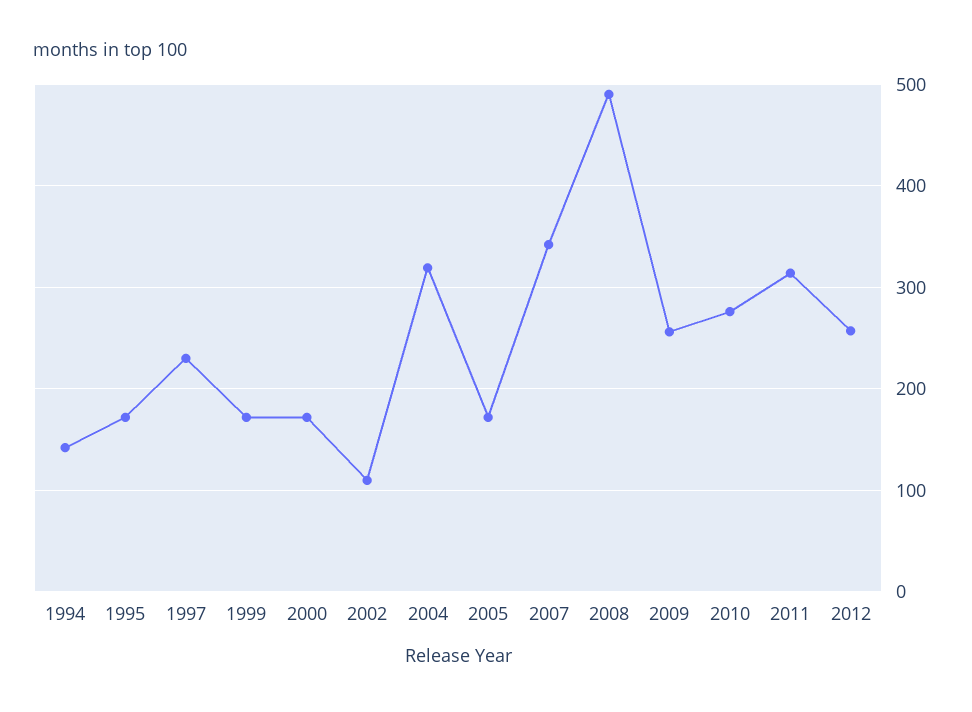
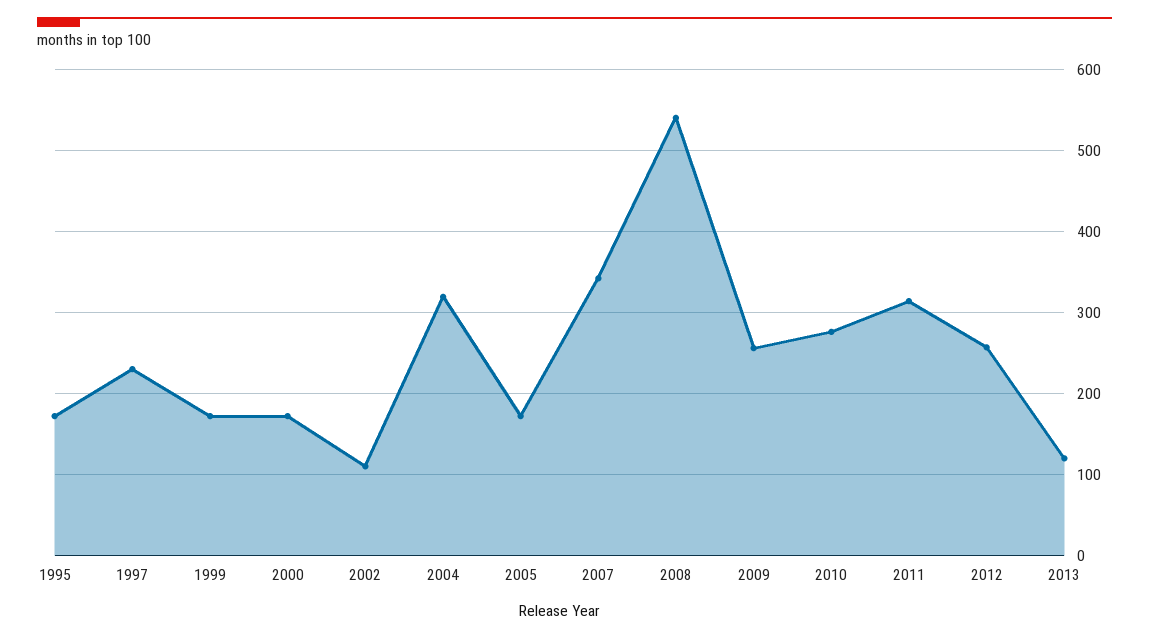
1994: 140 -> none
2008: 490 -> 540
2013: none -> 120

